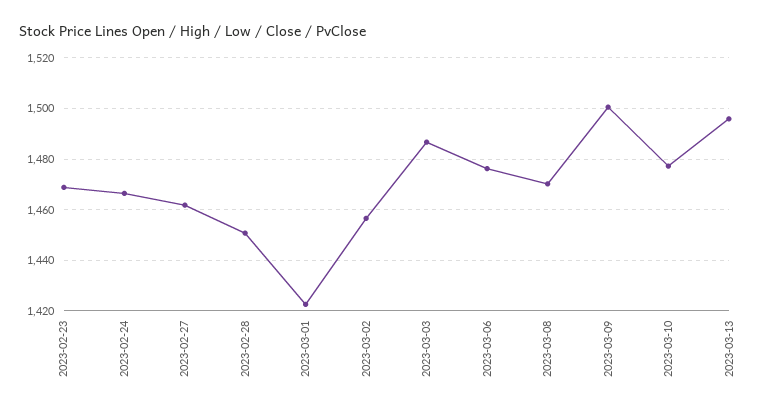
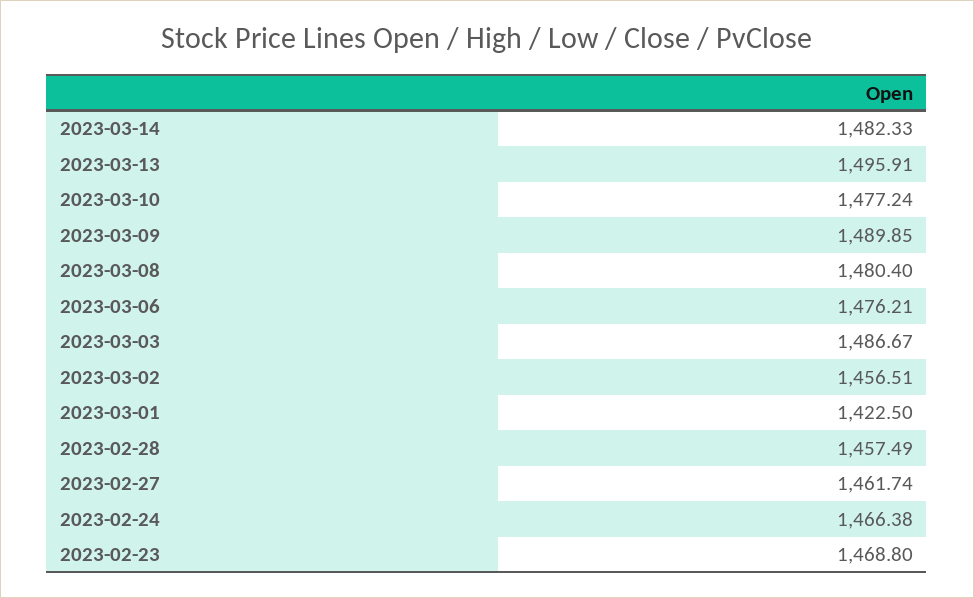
2023-02-28: 1450 -> 1457.49
2023-03-08: 1470 -> 1480.4
2023-03-09: 1500 -> 1489.85
2023-03-14: none -> 1482.33

